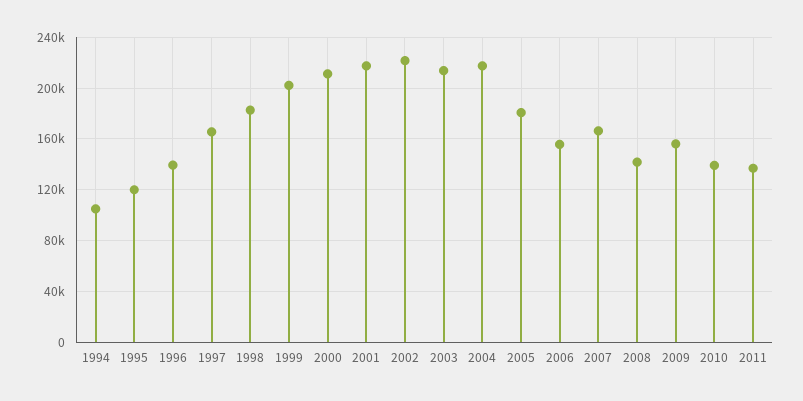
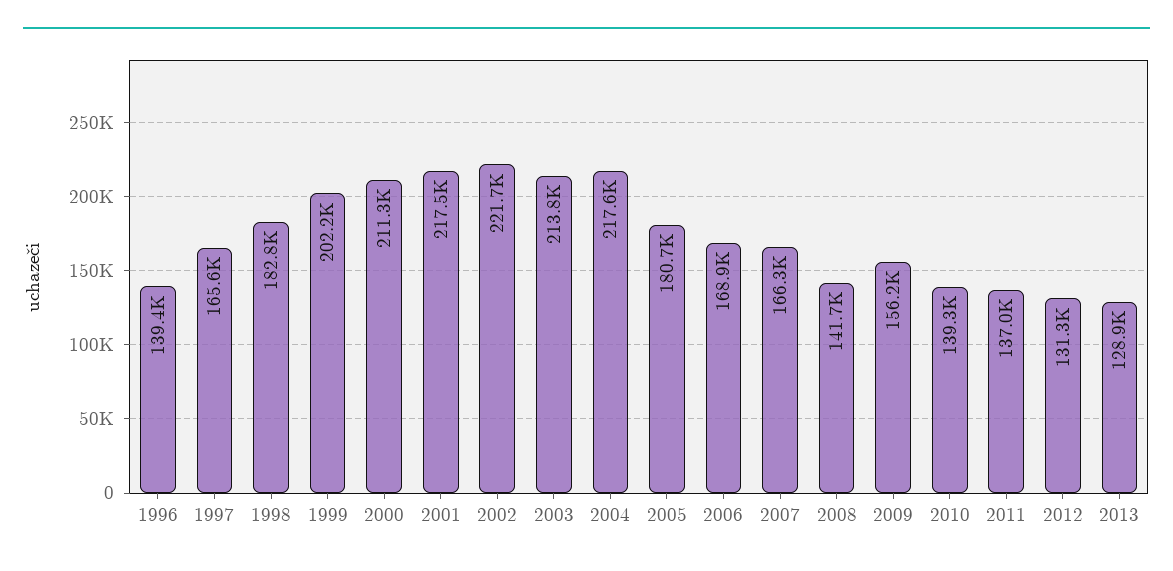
1994: 105000 -> none
1995: 120000 -> none
2006: 155000 -> 168900
2012: none -> 131300
2013: none -> 128900

